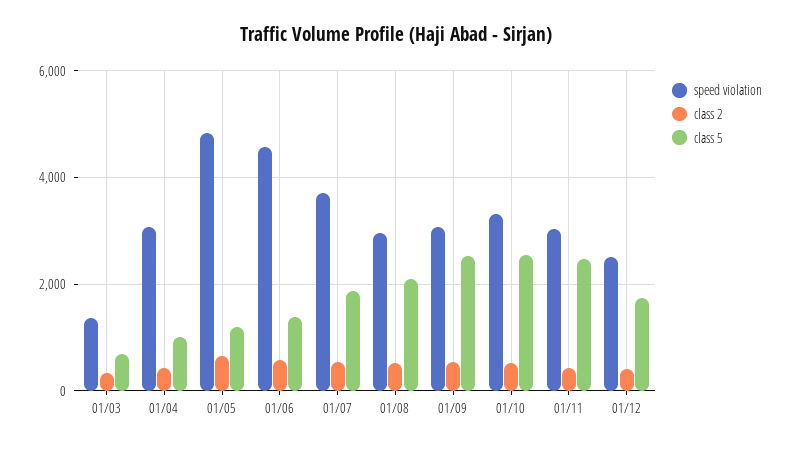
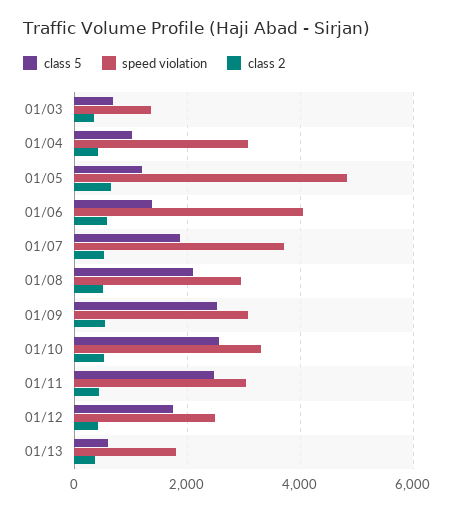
speed violation, 01/06: 4600 -> 4000
class 5, 01/13: none -> 600
speed violation, 01/13: none -> 1800
class 2, 01/13: none -> 400

